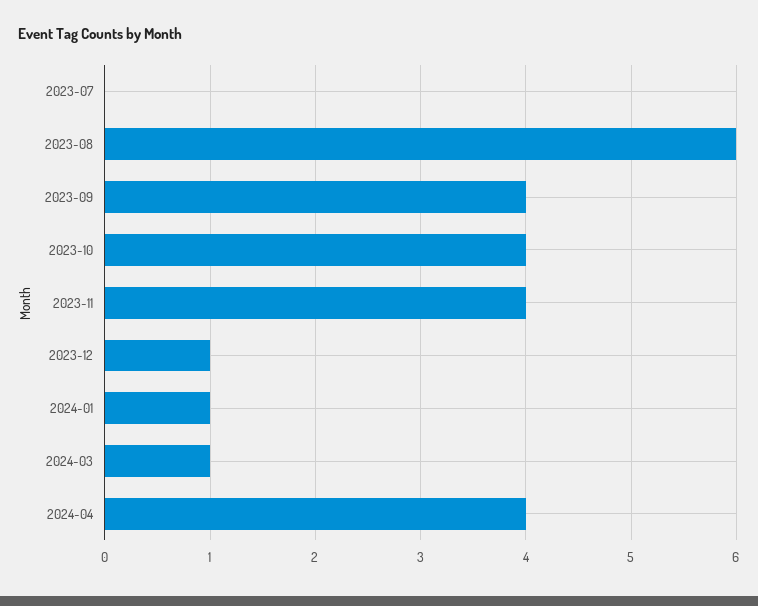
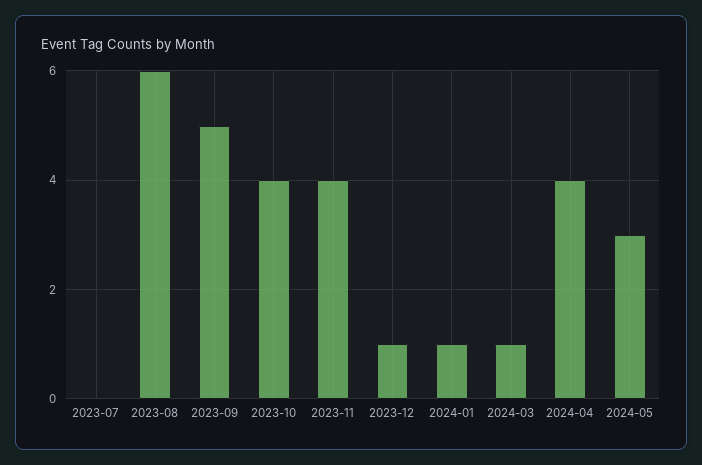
2023-09: 4 -> 5
2024-05: none -> 3

